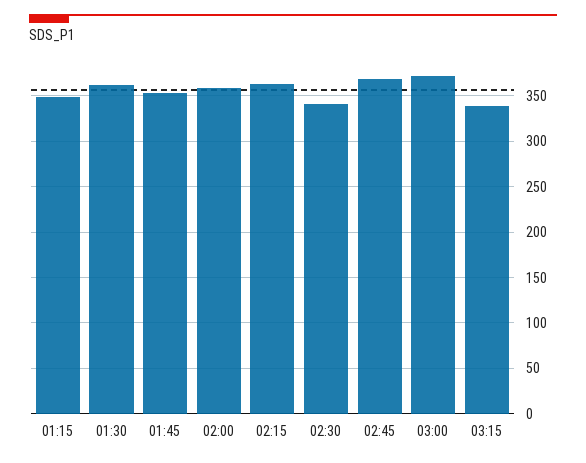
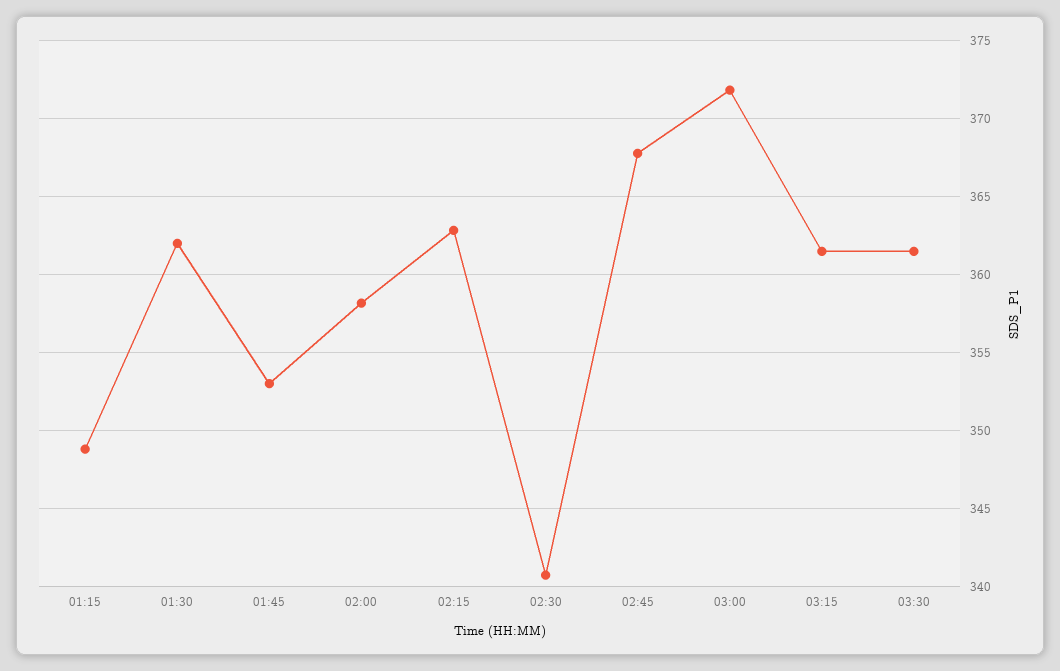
03:15: 340 -> 361.5
03:30: none -> 361.5

